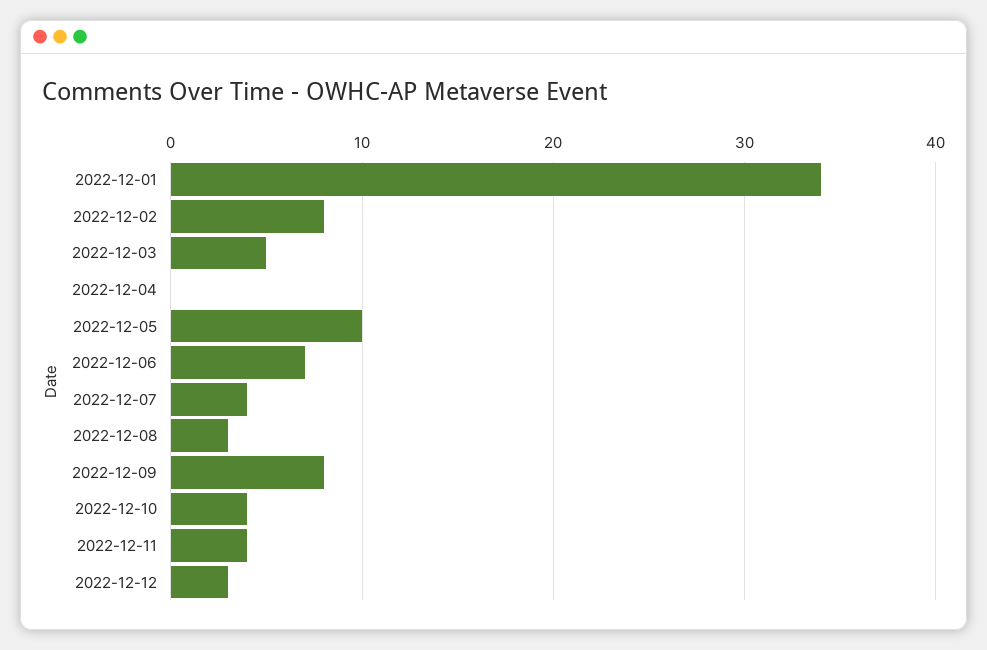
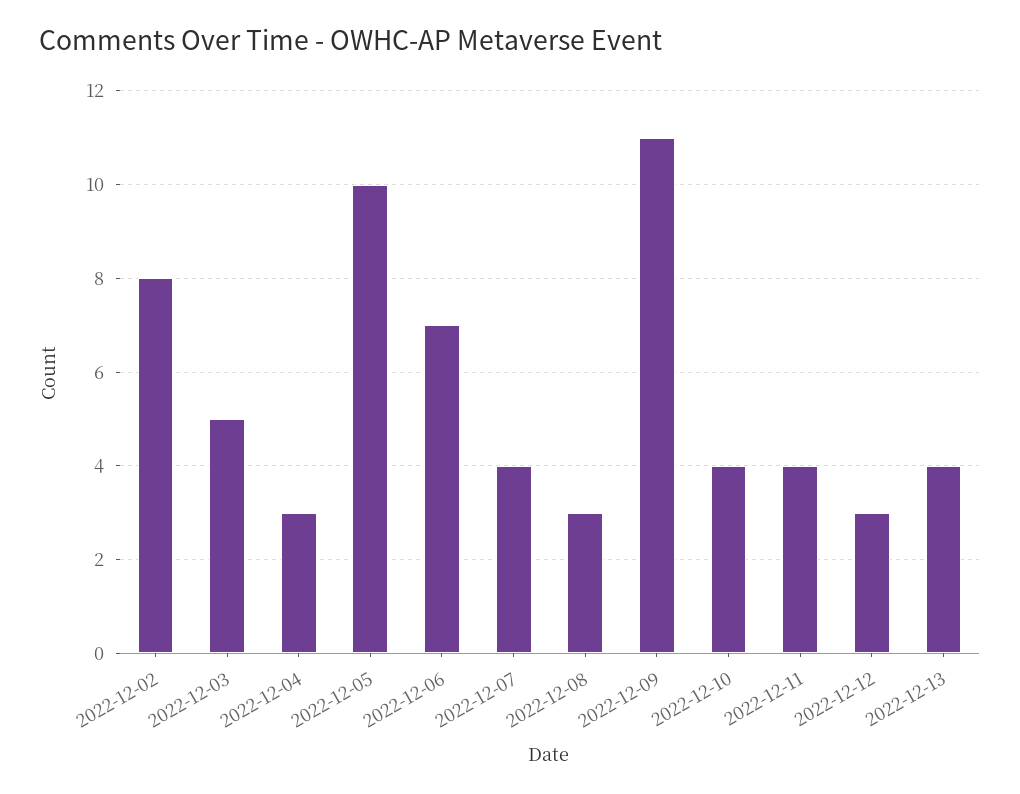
2022-12-01: 34 -> none
2022-12-04: 0 -> 3
2022-12-09: 8 -> 11
2022-12-13: none -> 4

